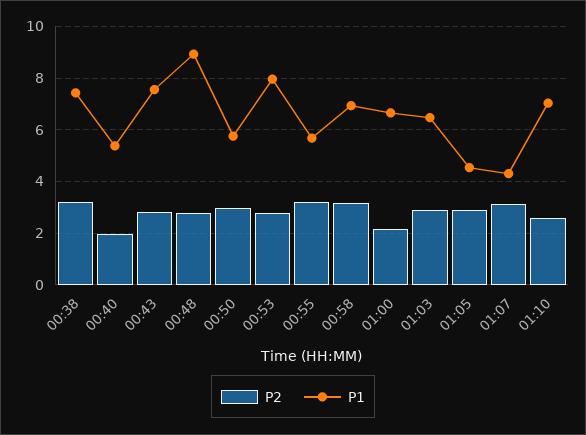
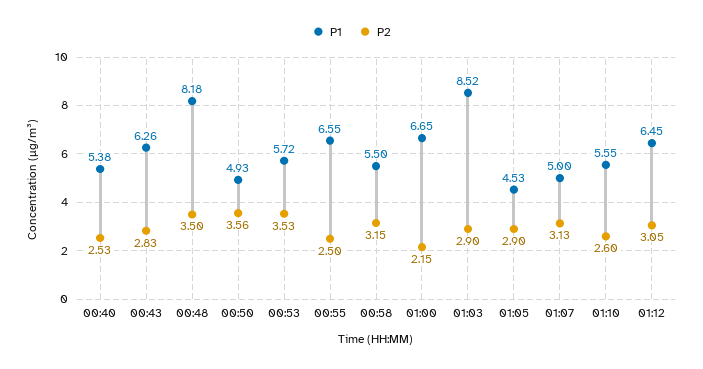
P2, 00:38: 3.25 -> none
P1, 00:38: 7.5 -> none
P2, 00:40: 2 -> 2.53
P1, 00:43: 7.5 -> 6.26
P2, 00:48: 2.75 -> 3.5
P1, 00:48: 9 -> 8.18
P2, 00:50: 3 -> 3.56
P1, 00:50: 5.75 -> 4.93
P2, 00:53: 2.75 -> 3.53
P1, 00:53: 8 -> 5.72
P2, 00:55: 3.25 -> 2.5
P1, 00:55: 5.75 -> 6.55
P1, 00:58: 7 -> 5.5
P1, 01:03: 6.5 -> 8.52
P1, 01:07: 4.25 -> 5
P1, 01:10: 7 -> 5.55
P1, 01:12: none -> 6.45
P2, 01:12: none -> 3.05

